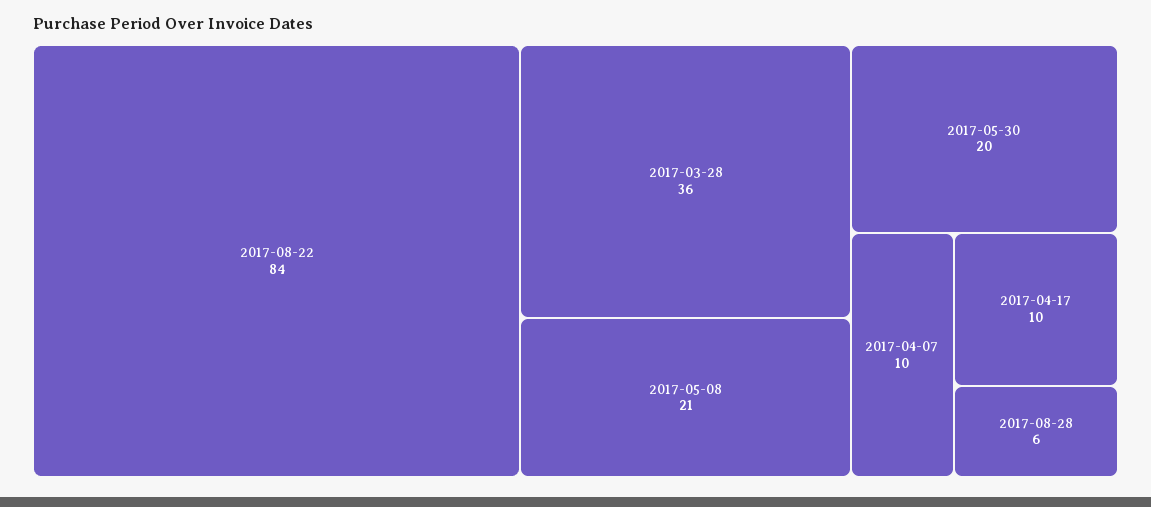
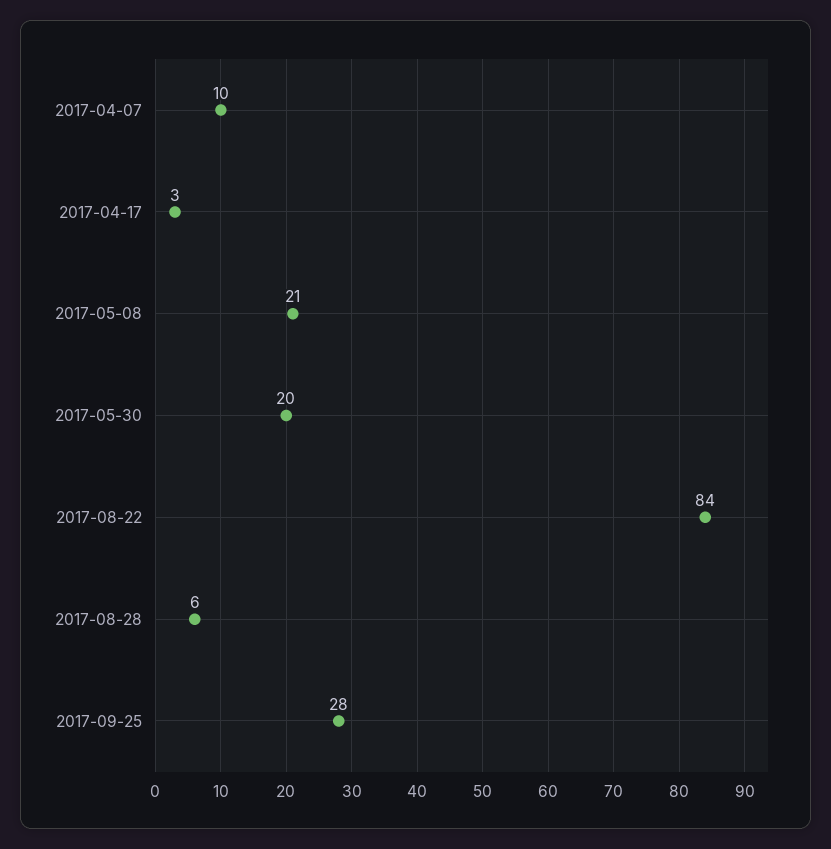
2017-03-28: 36 -> none
2017-04-17: 10 -> 3
2017-09-25: none -> 28

